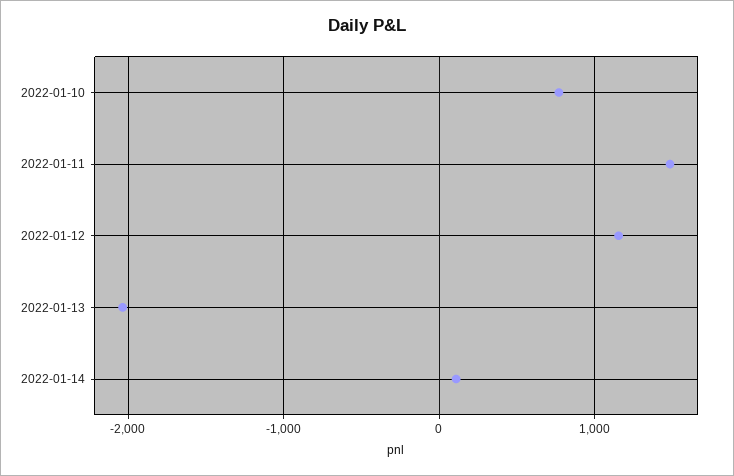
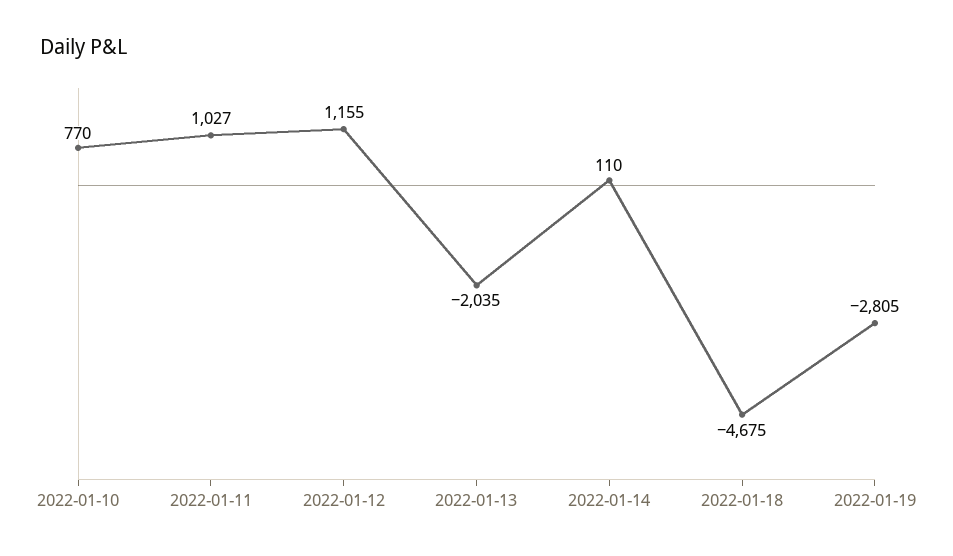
2022-01-11: 1500 -> 1027
2022-01-18: none -> -4675
2022-01-19: none -> -2805

